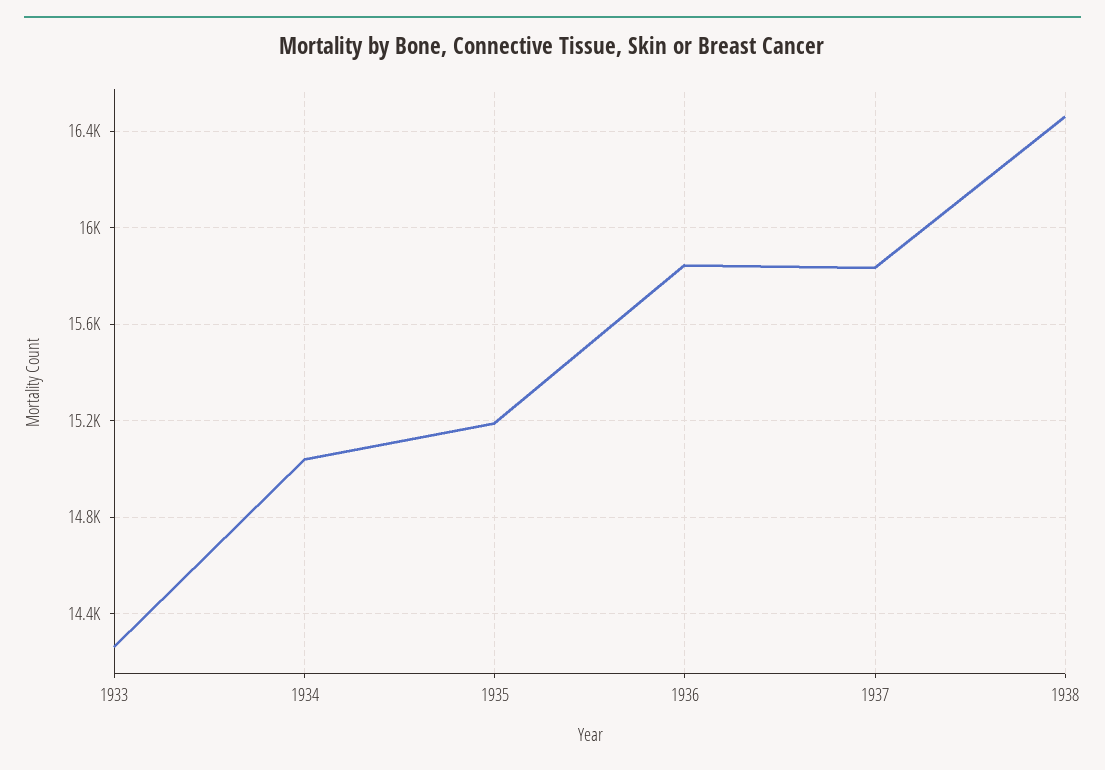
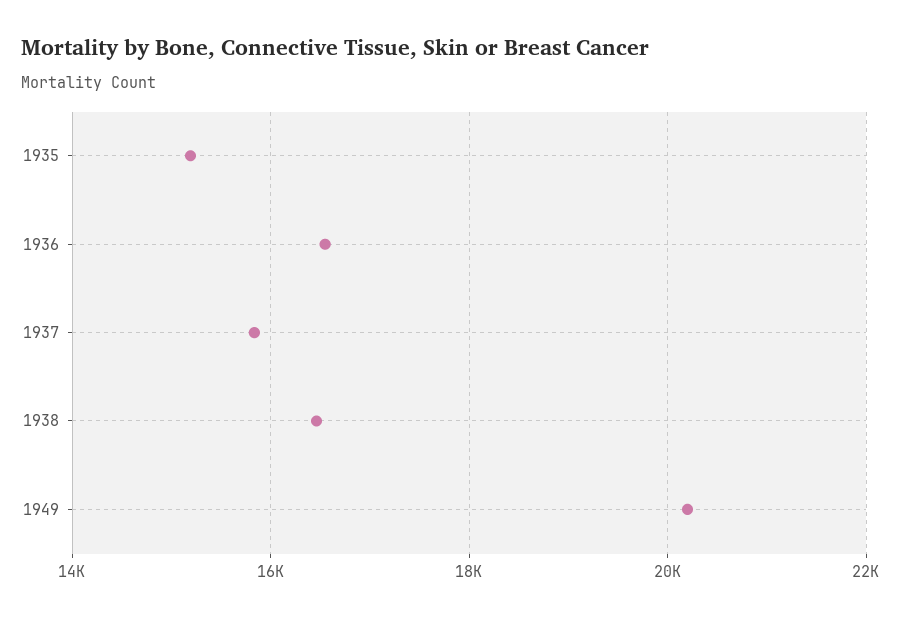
1933: 14250 -> none
1934: 15050 -> none
1936: 15850 -> 16600
1949: none -> 20200

